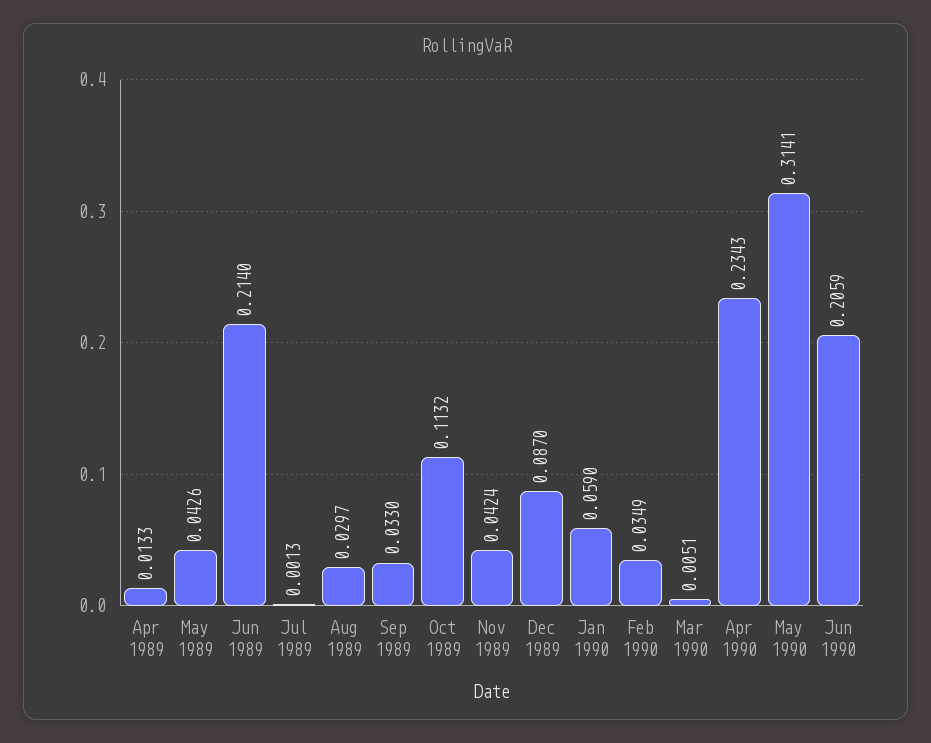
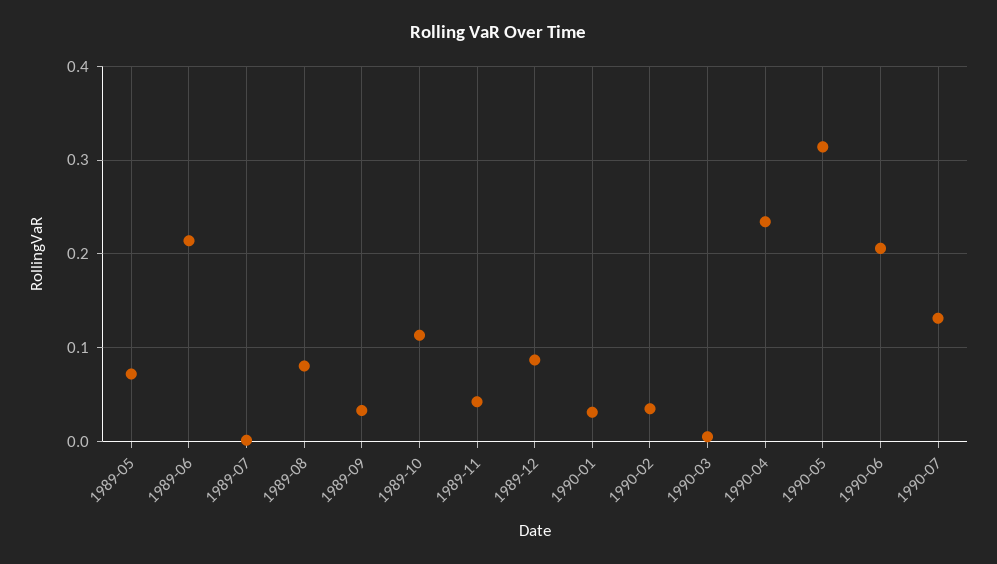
Apr 1989: 0.0133 -> none
May 1989: 0.0426 -> 0.07
Aug 1989: 0.0297 -> 0.08
Jan 1990: 0.059 -> 0.03
1990-07: none -> 0.13

